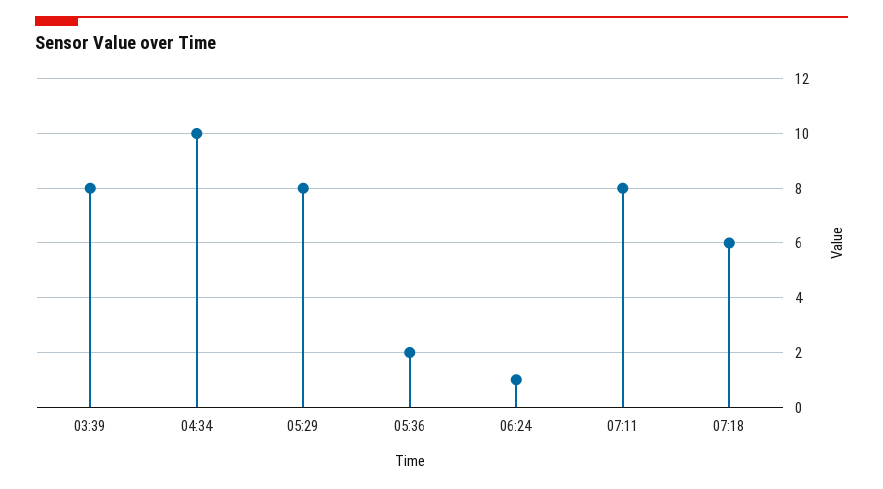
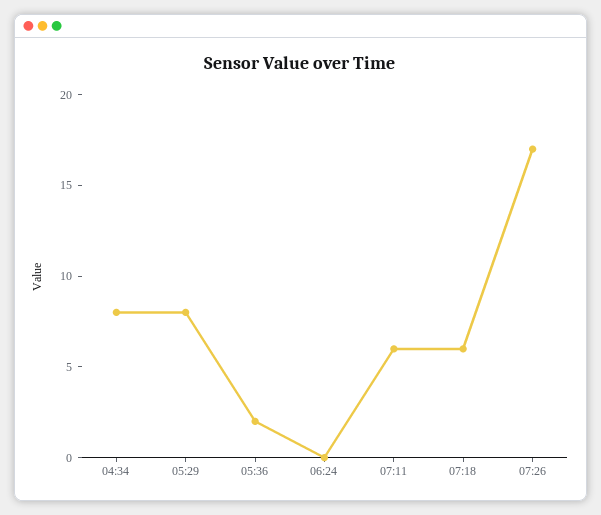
03:39: 8 -> none
04:34: 10 -> 8
06:24: 1 -> 0
07:11: 8 -> 6
07:26: none -> 17

